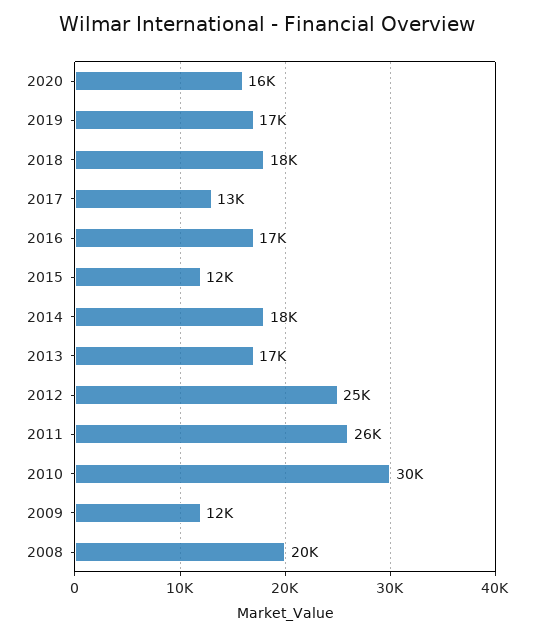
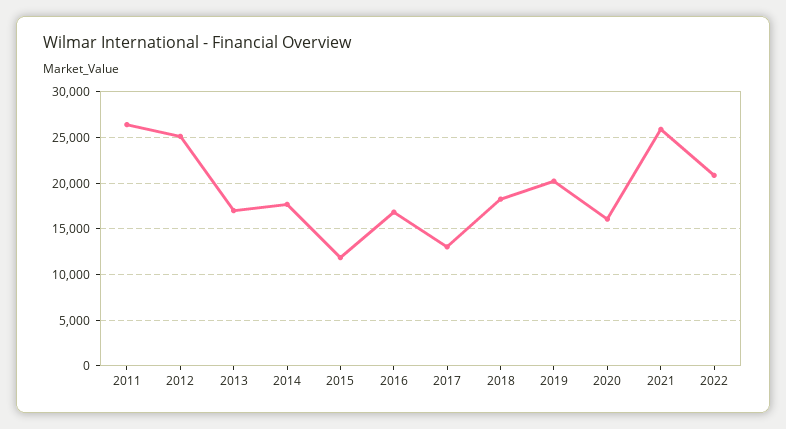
2019: 17000 -> 20000
2010: 30000 -> none
2009: 12000 -> none
2008: 20000 -> none
2021: none -> 26000
2022: none -> 21000

